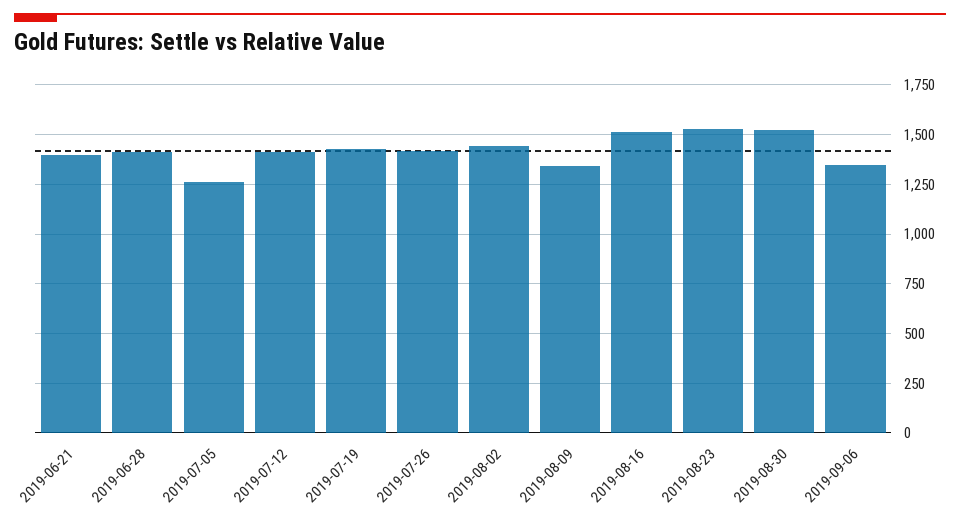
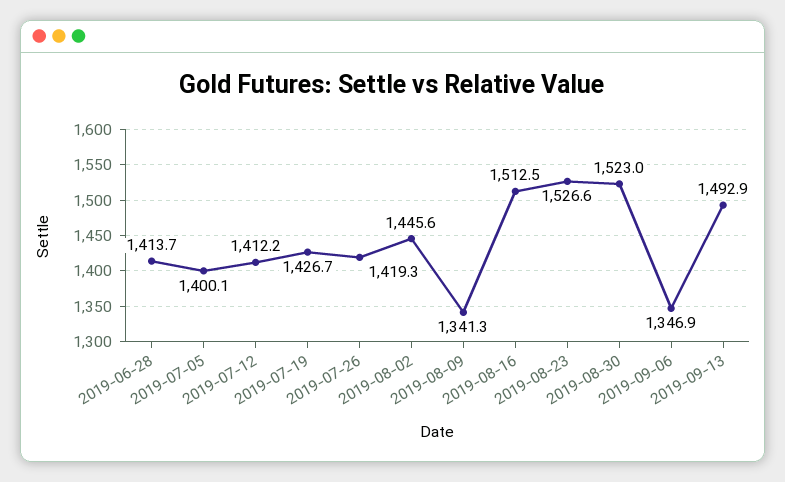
2019-06-21: 1400 -> none
2019-07-05: 1250 -> 1400.1
2019-09-13: none -> 1492.9

